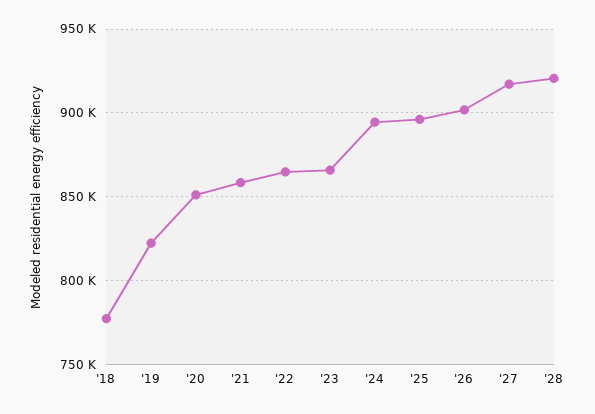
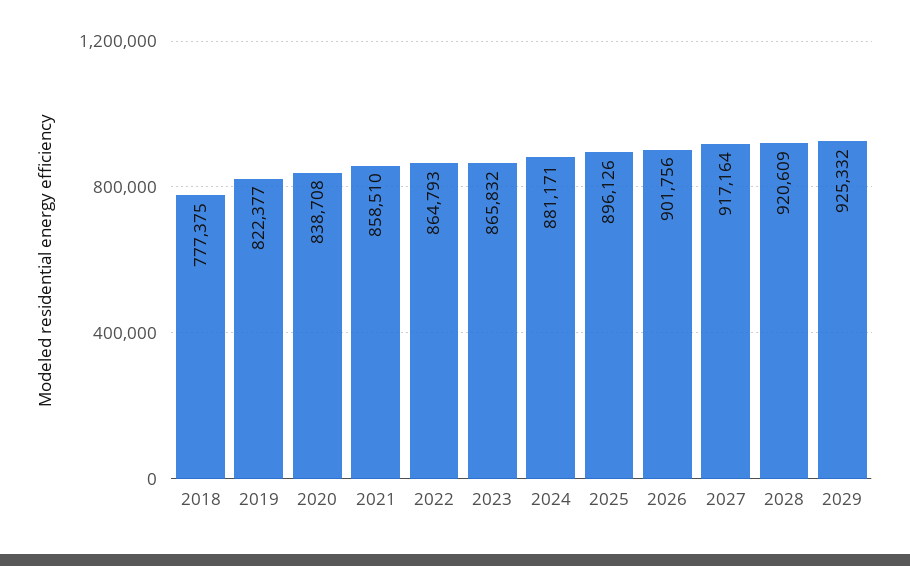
'20: 850000 -> 838708
'24: 895000 -> 881171
2029: none -> 925332

